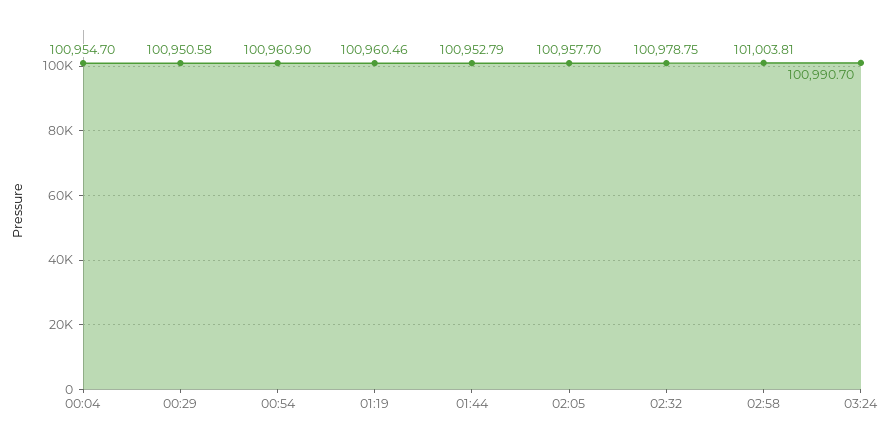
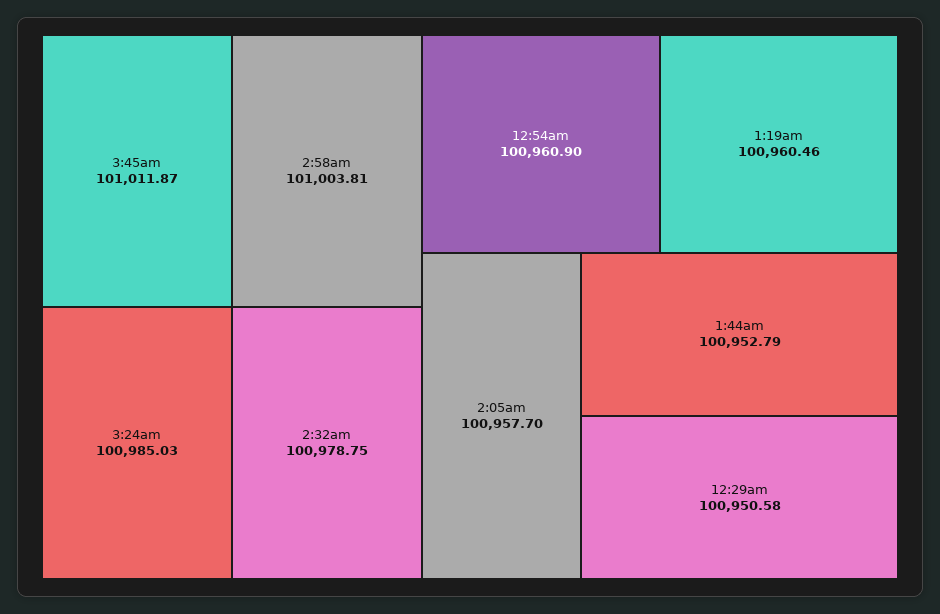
00:04: 100954.7 -> none
03:24: 100990.7 -> 100985.03
3:45am: none -> 101011.87

